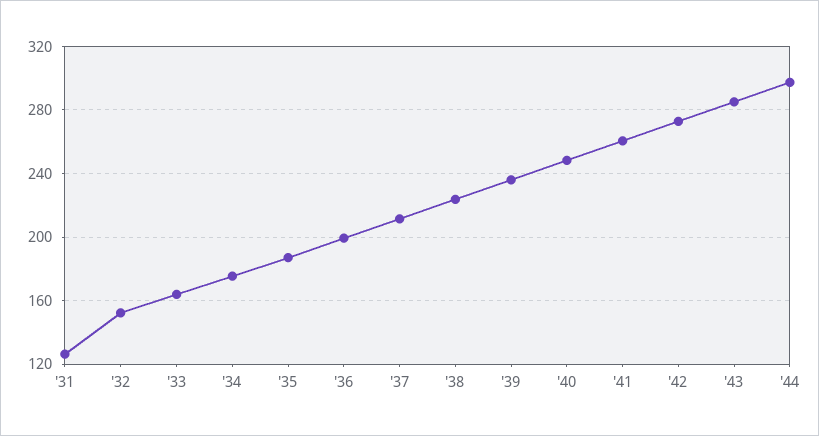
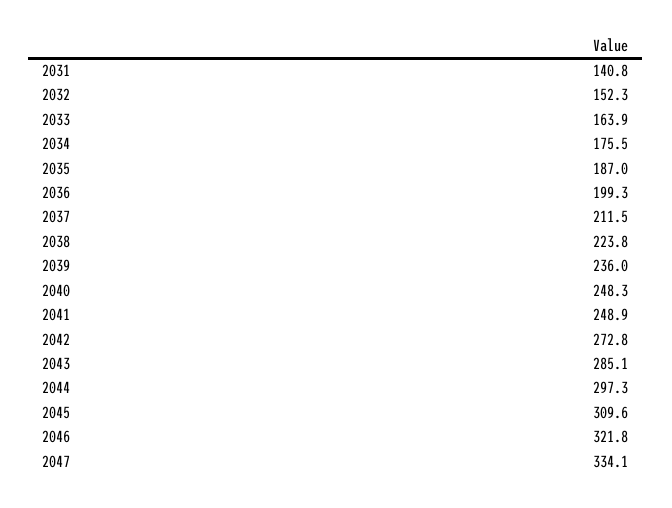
'31: 125 -> 140.8
'41: 260 -> 248.9
2045: none -> 309.6
2046: none -> 321.8
2047: none -> 334.1

